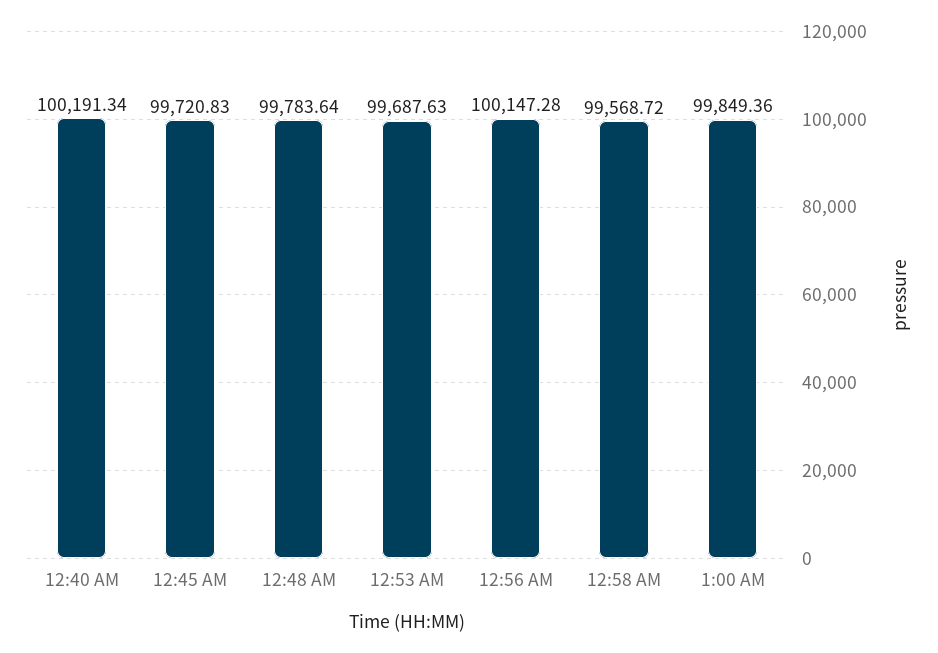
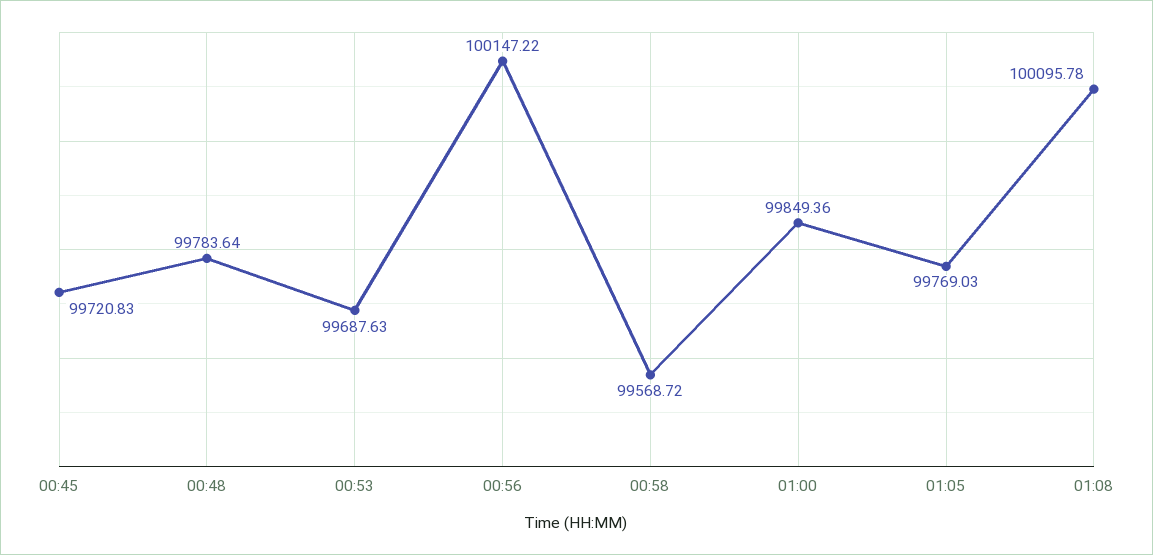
12:40 AM: 100191.34 -> none
12:56 AM: 100147.28 -> 100147.22
01:05: none -> 99769.03
01:08: none -> 100095.78

